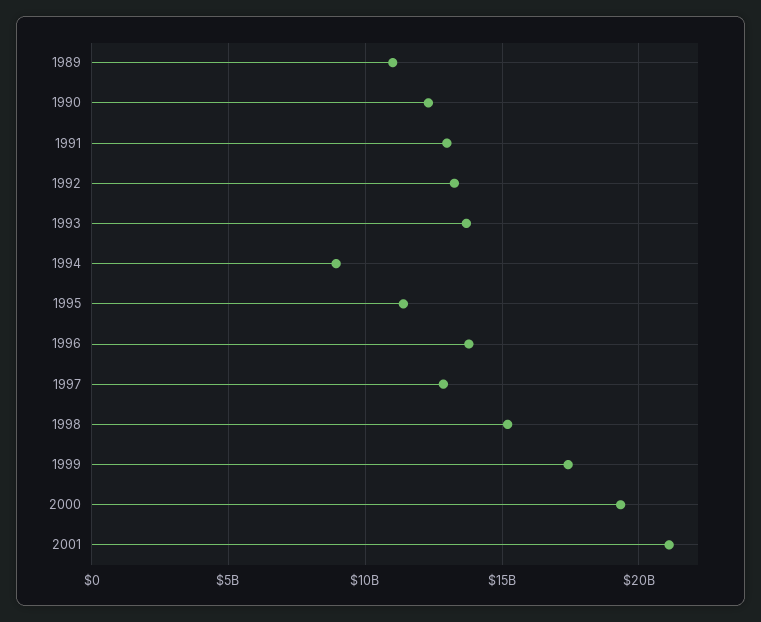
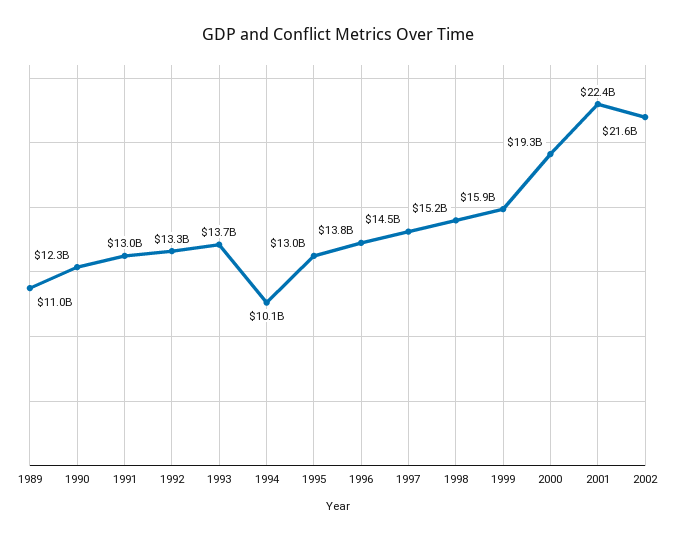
1994: 9000000000 -> 10100000000
1995: 11500000000 -> 13000000000
1997: 13000000000 -> 14500000000
1999: 17500000000 -> 15900000000
2001: 21000000000 -> 22400000000
2002: none -> 21600000000

